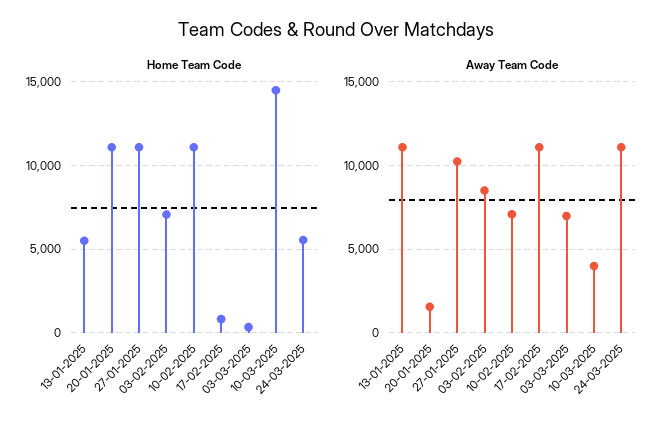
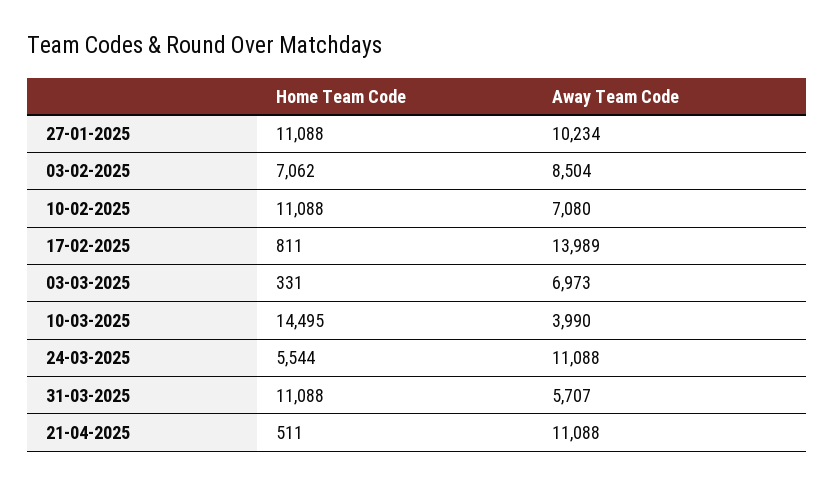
Home Team Code, 13-01-2025: 5500 -> none
Home Team Code, 20-01-2025: 11000 -> none
Away Team Code, 13-01-2025: 11000 -> none
Away Team Code, 20-01-2025: 1500 -> none
Away Team Code, 17-02-2025: 11000 -> 13989
Home Team Code, 31-03-2025: none -> 11088
Away Team Code, 31-03-2025: none -> 5707
Home Team Code, 21-04-2025: none -> 511
Away Team Code, 21-04-2025: none -> 11088

